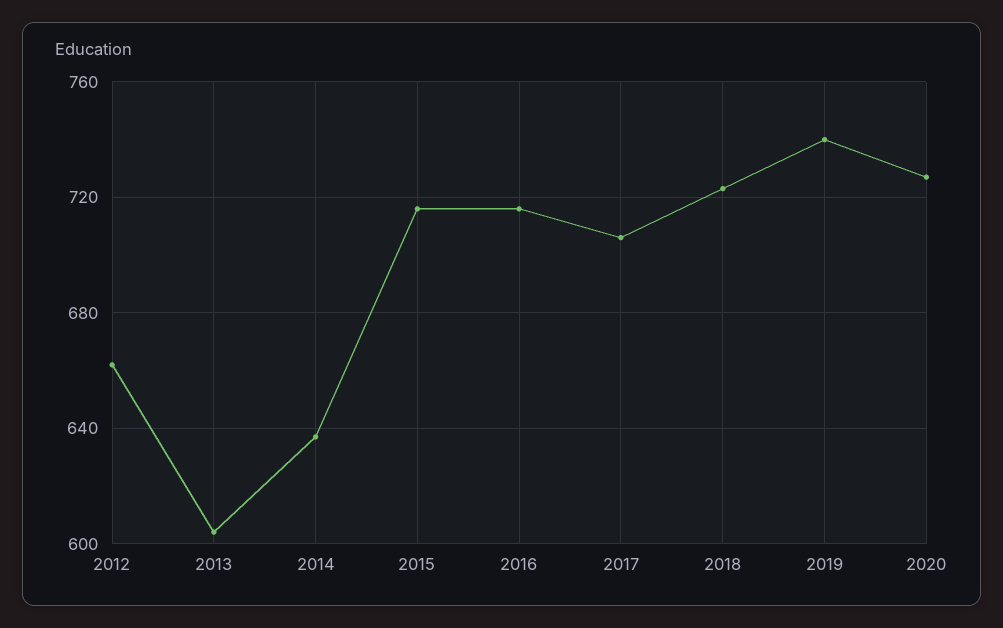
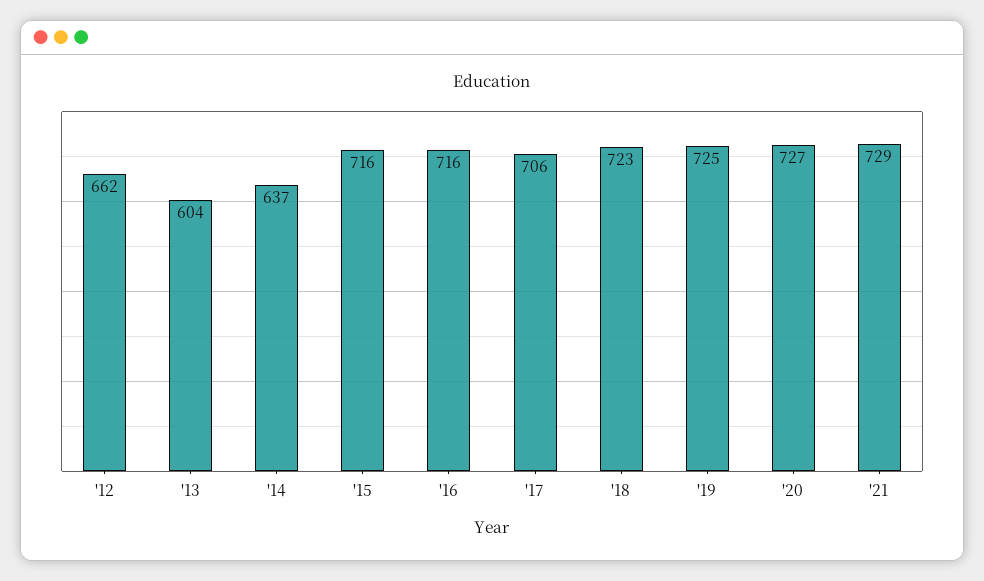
2019: 740 -> 725
'21: none -> 729

